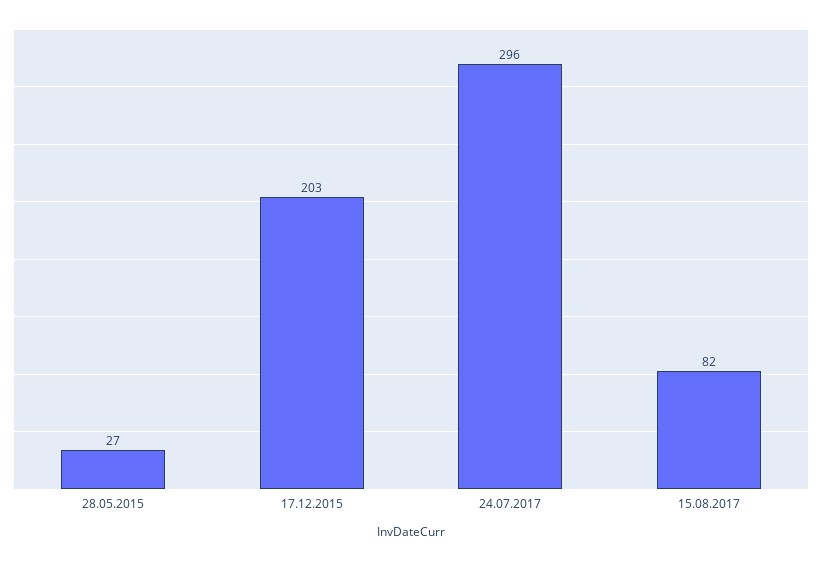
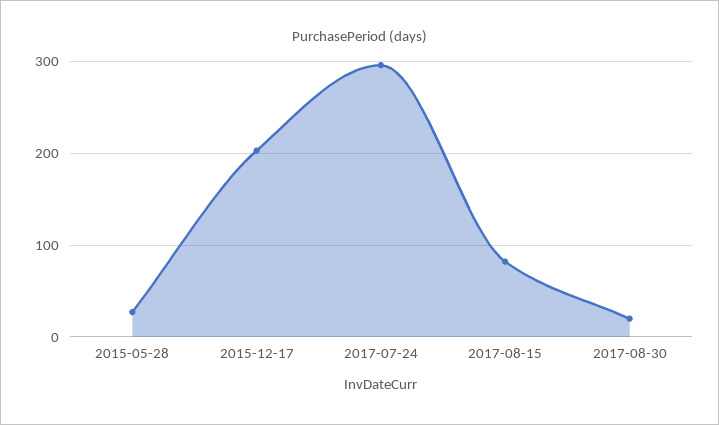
2017-08-30: none -> 20

